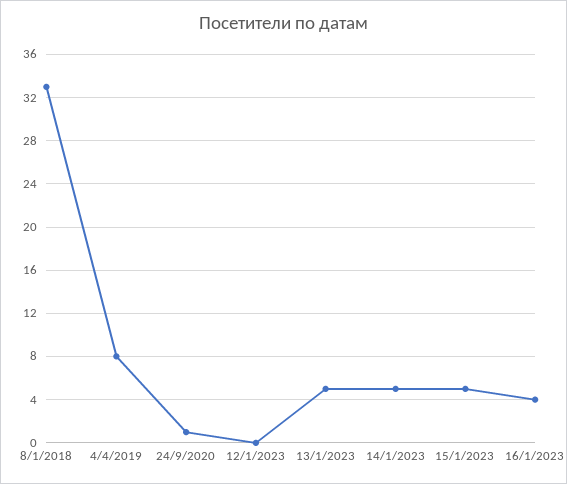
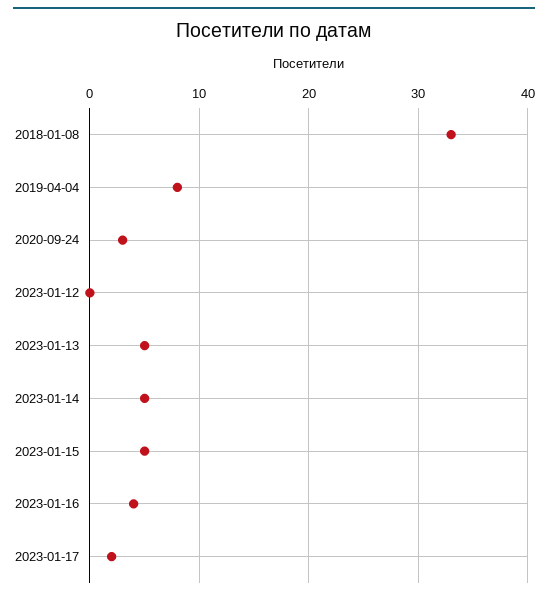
24/9/2020: 1 -> 3
2023-01-17: none -> 2

